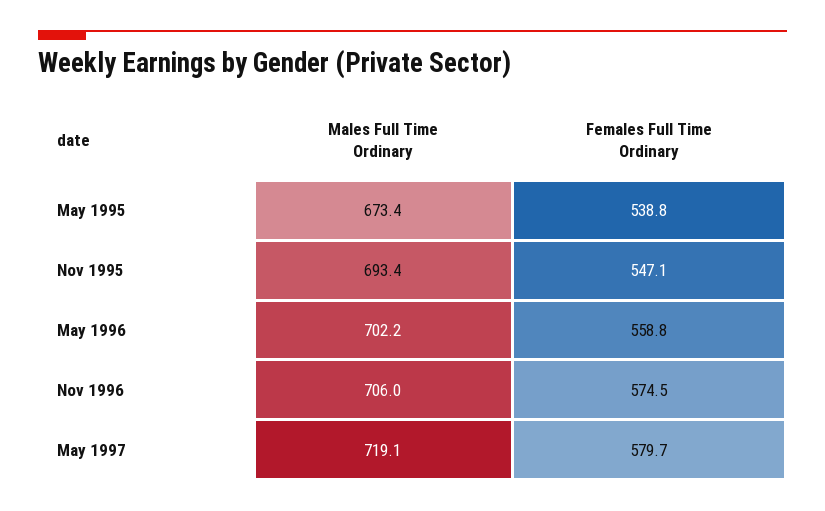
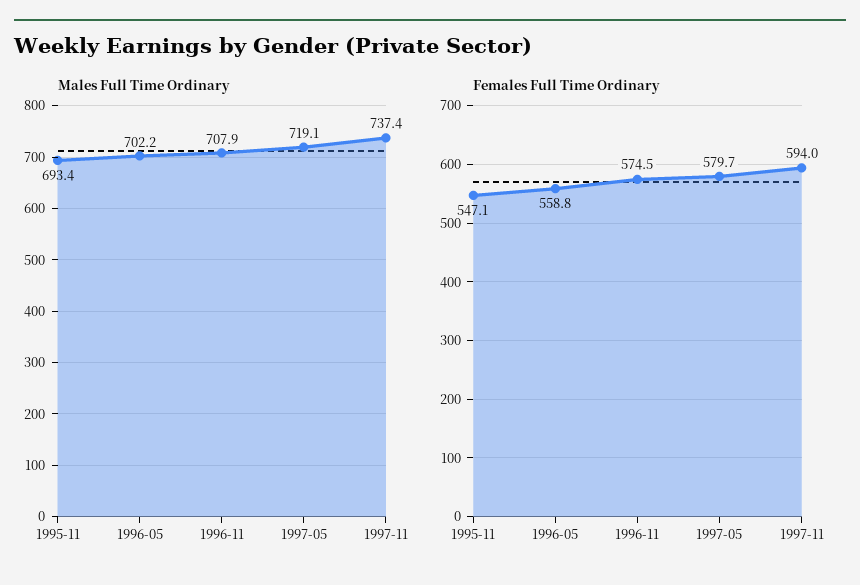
Males Full Time Ordinary, May 1995: 673.4 -> none
Females Full Time Ordinary, May 1995: 538.8 -> none
Males Full Time Ordinary, Nov 1996: 706 -> 707.9
Males Full Time Ordinary, 1997-11: none -> 737.4
Females Full Time Ordinary, 1997-11: none -> 594

